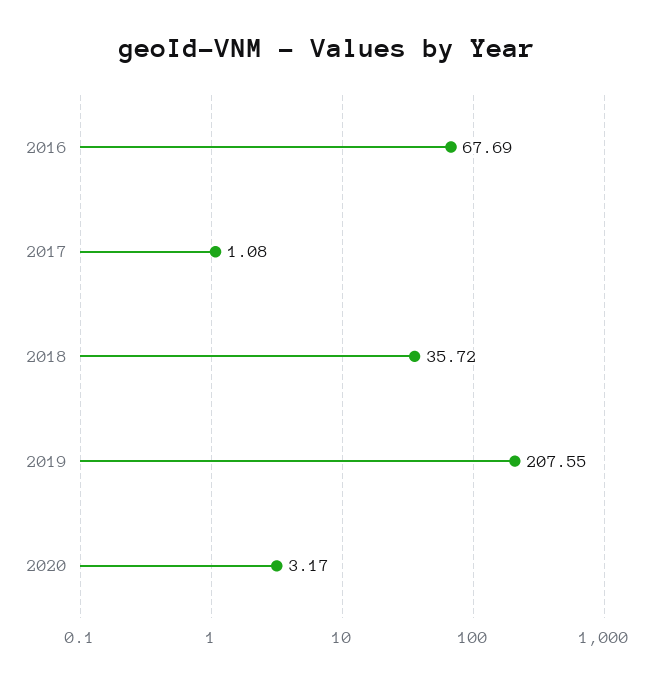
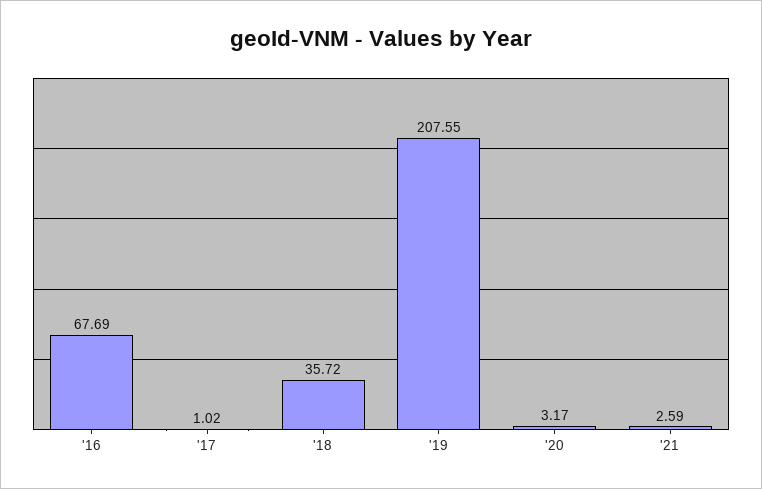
2017: 1.08 -> 1.02
'21: none -> 2.59

